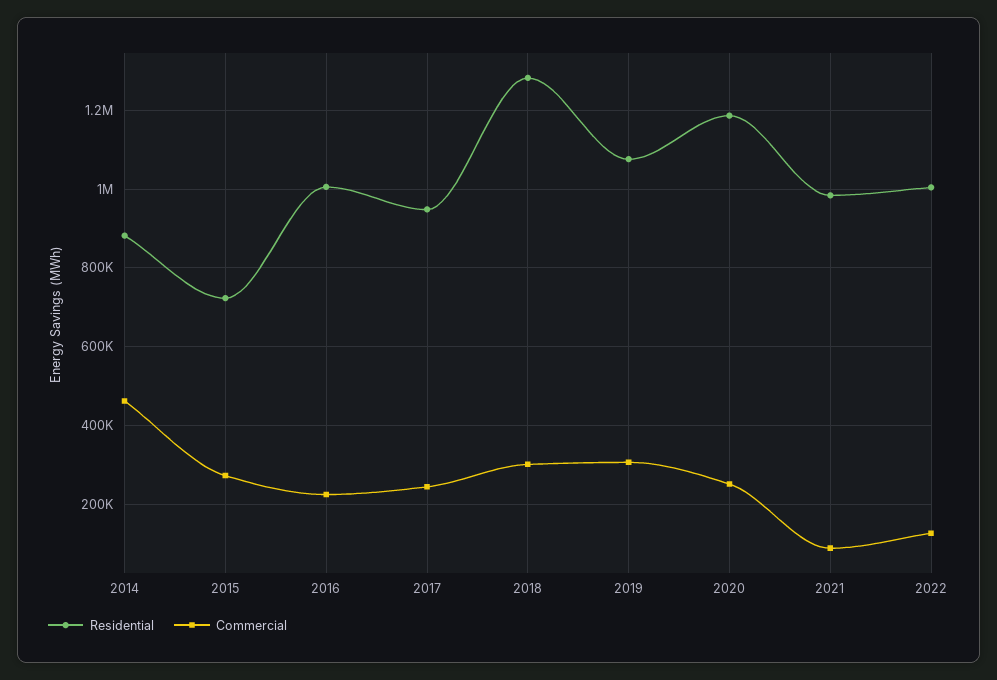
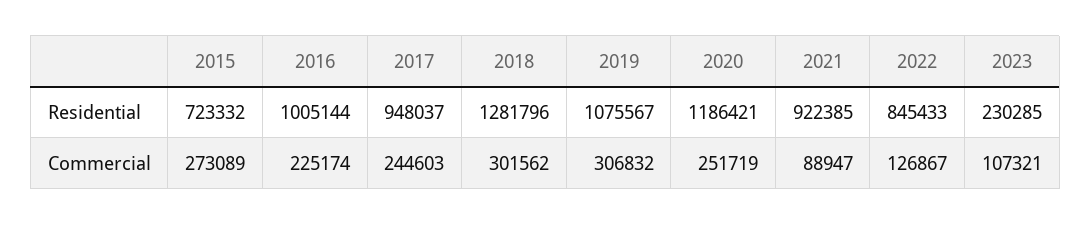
Residential, 2014: 880000 -> none
Commercial, 2014: 460000 -> none
Residential, 2021: 980000 -> 922385
Residential, 2022: 1000000 -> 845433
Residential, 2023: none -> 230285
Commercial, 2023: none -> 107321

